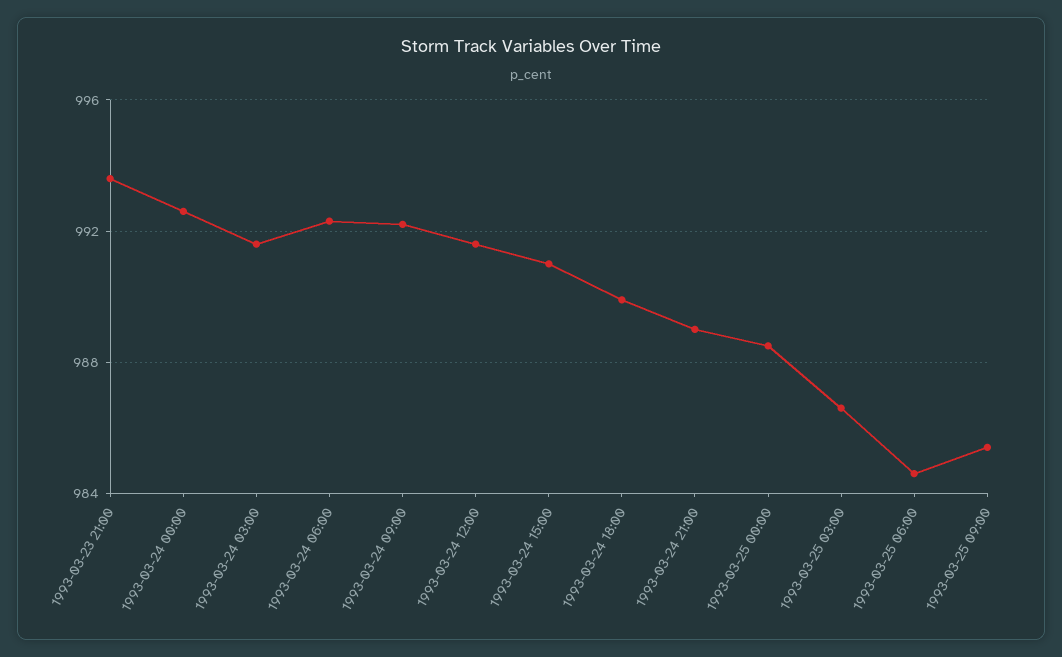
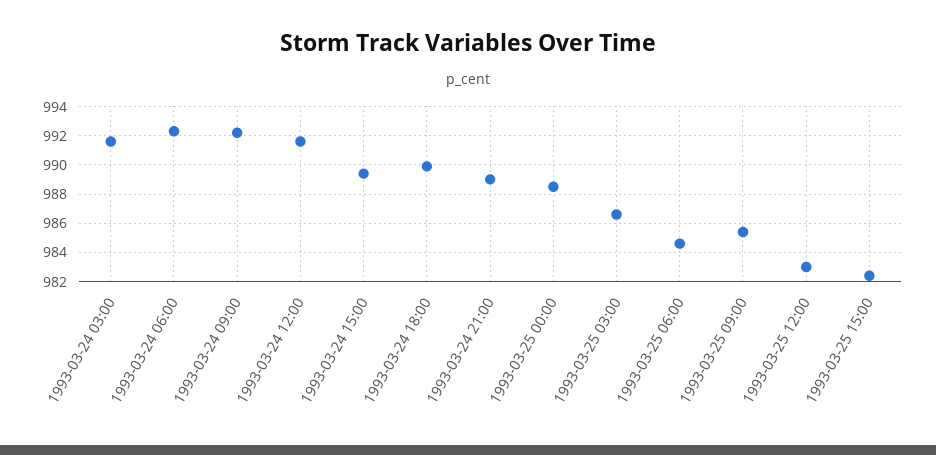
1993-03-23 21:00: 993.5 -> none
1993-03-24 00:00: 992.5 -> none
1993-03-24 15:00: 991 -> 989.5
1993-03-25 12:00: none -> 983
1993-03-25 15:00: none -> 982.5

